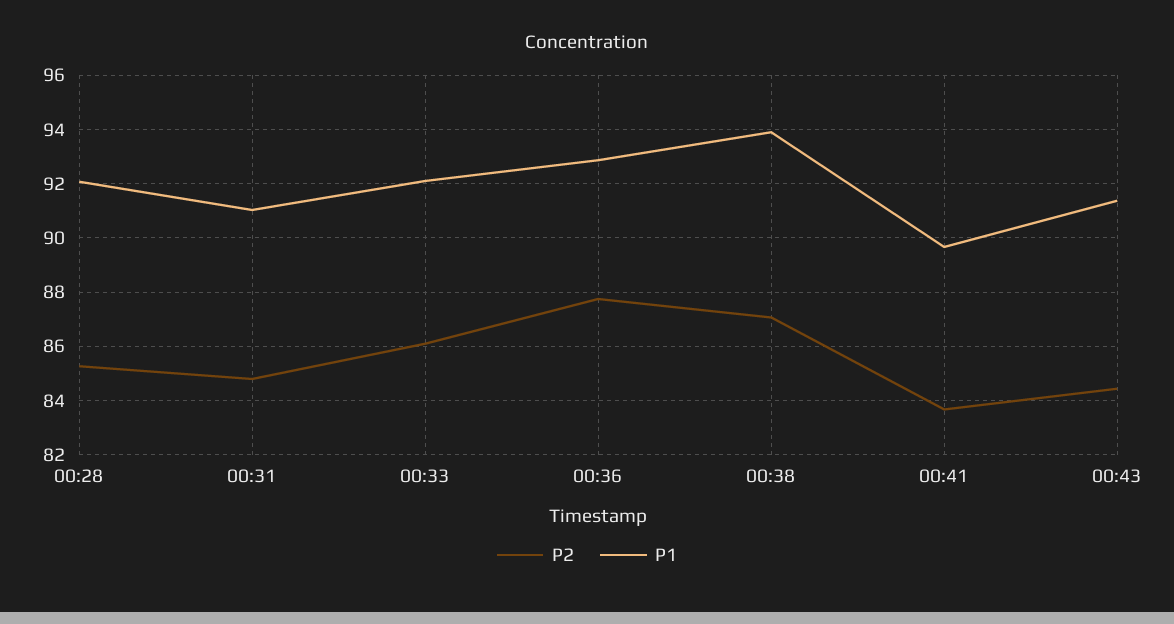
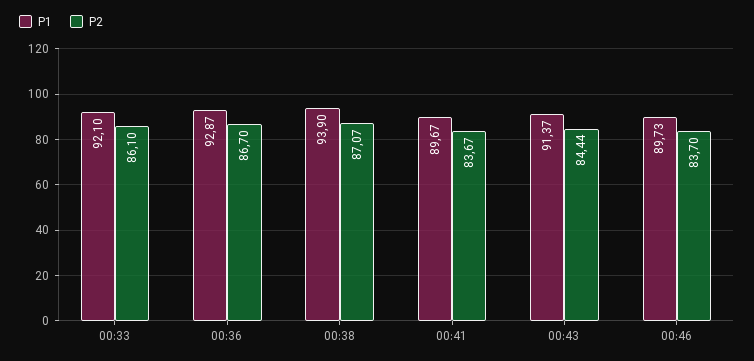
P2, 00:28: 85.25 -> none
P1, 00:28: 92 -> none
P2, 00:31: 84.75 -> none
P1, 00:31: 91 -> none
P2, 00:36: 87.75 -> 86.7
P1, 00:46: none -> 89.73
P2, 00:46: none -> 83.7

